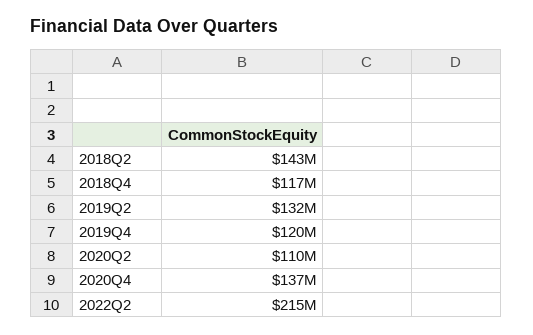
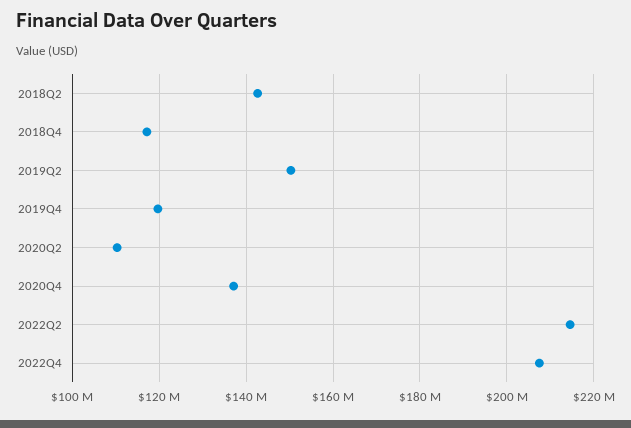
2019Q2: 132000000 -> 150000000
2022Q4: none -> 208000000

